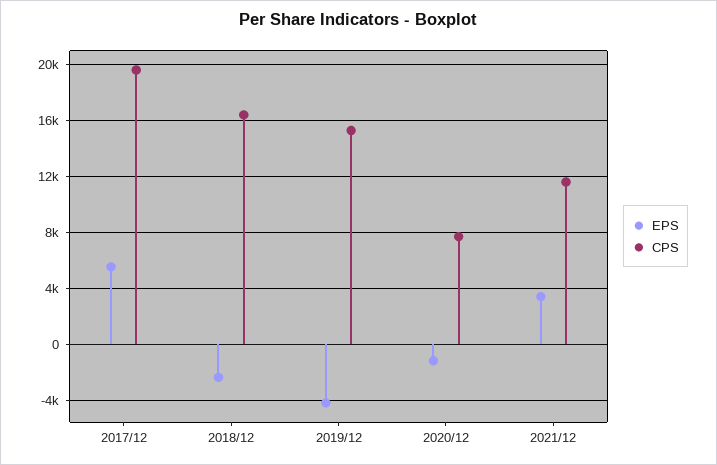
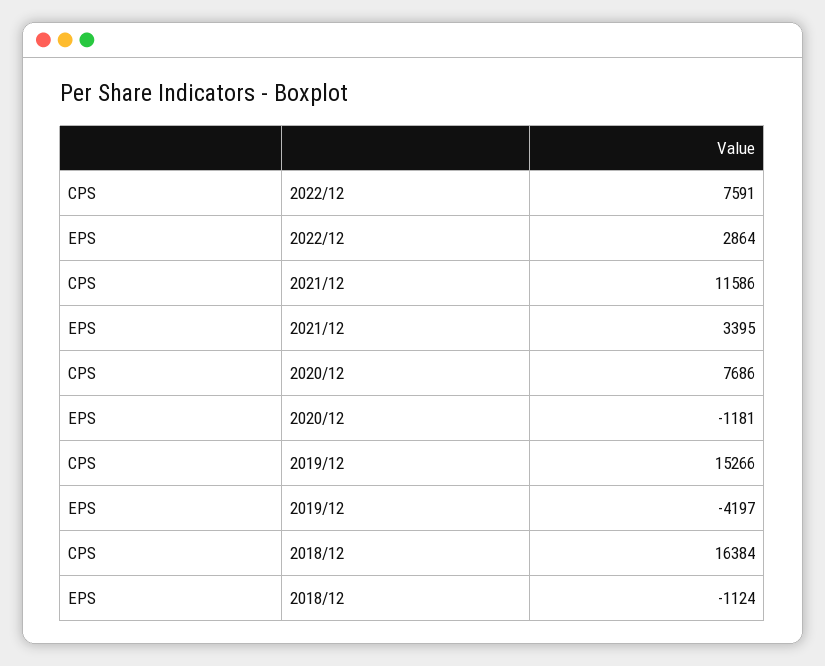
EPS, 2017/12: 5500 -> none
CPS, 2017/12: 19500 -> none
EPS, 2018/12: -2500 -> -1124
CPS, 2022/12: none -> 7591
EPS, 2022/12: none -> 2864

